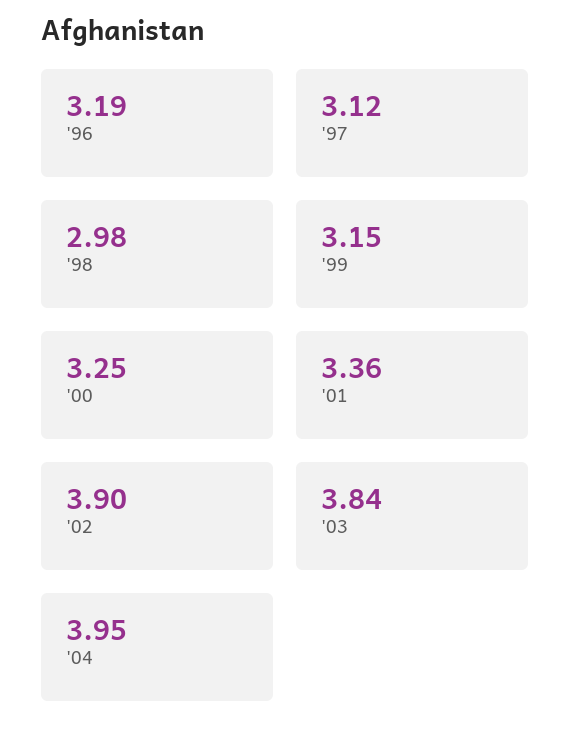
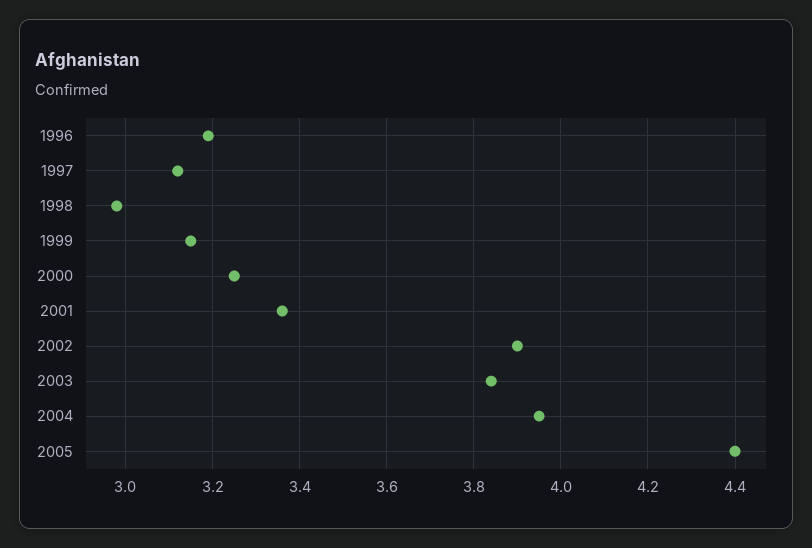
2005: none -> 4.4

